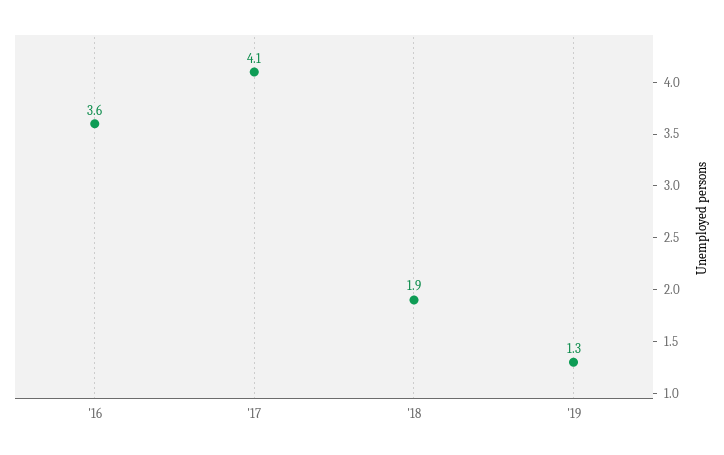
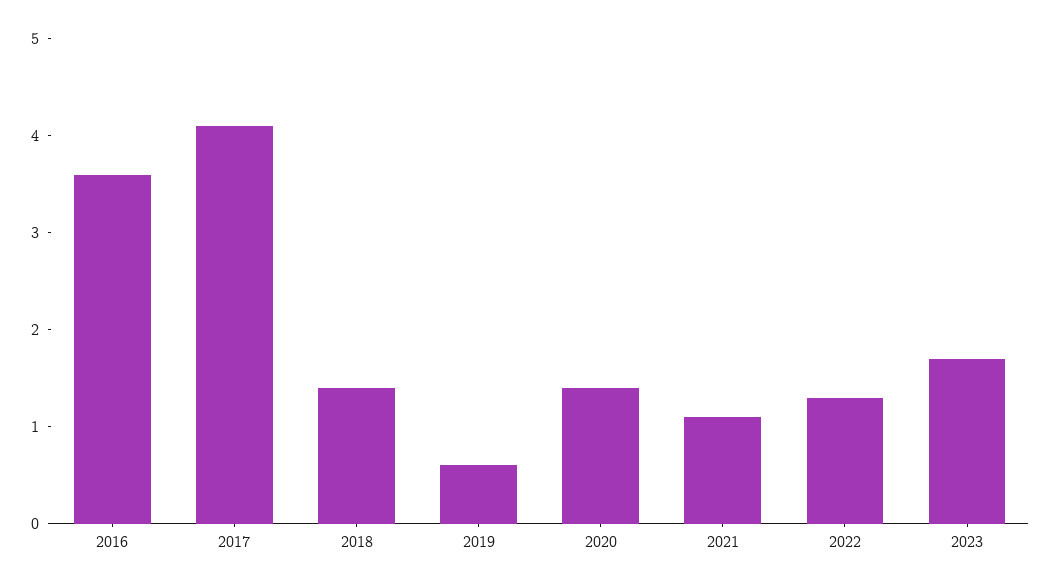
'18: 1.9 -> 1.4
'19: 1.3 -> 0.6
2020: none -> 1.4
2021: none -> 1.1
2022: none -> 1.3
2023: none -> 1.7

